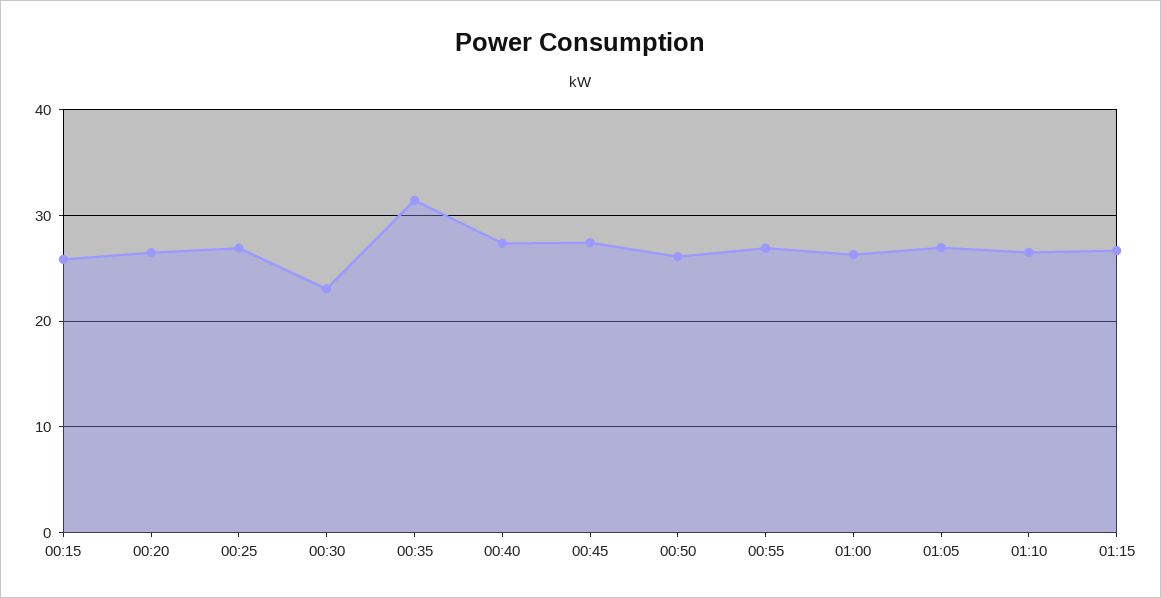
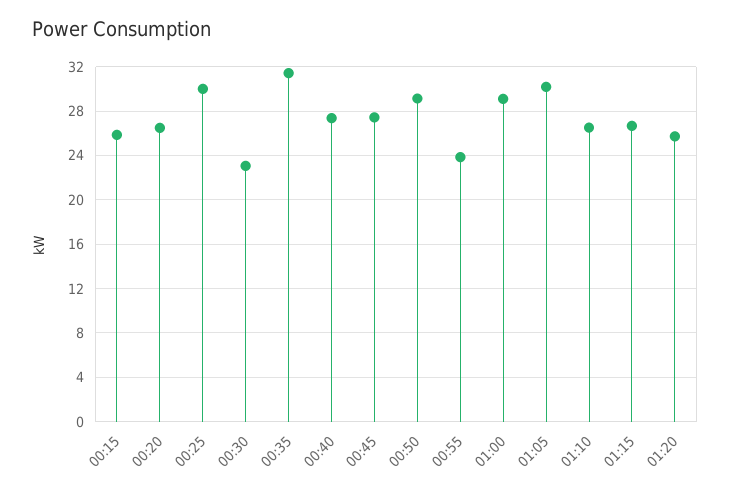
00:25: 27 -> 30
00:50: 26 -> 29
00:55: 27 -> 24
01:00: 26 -> 29
01:05: 27 -> 30
01:20: none -> 26

